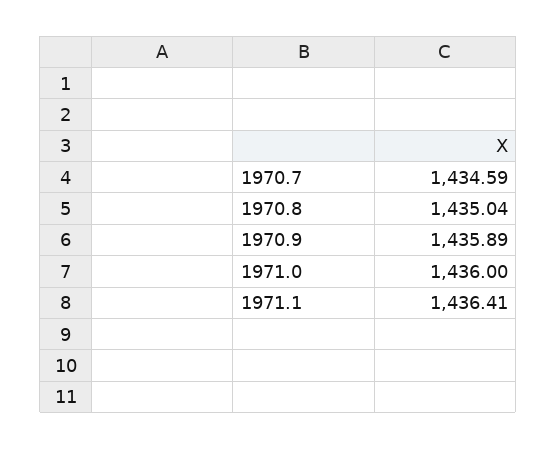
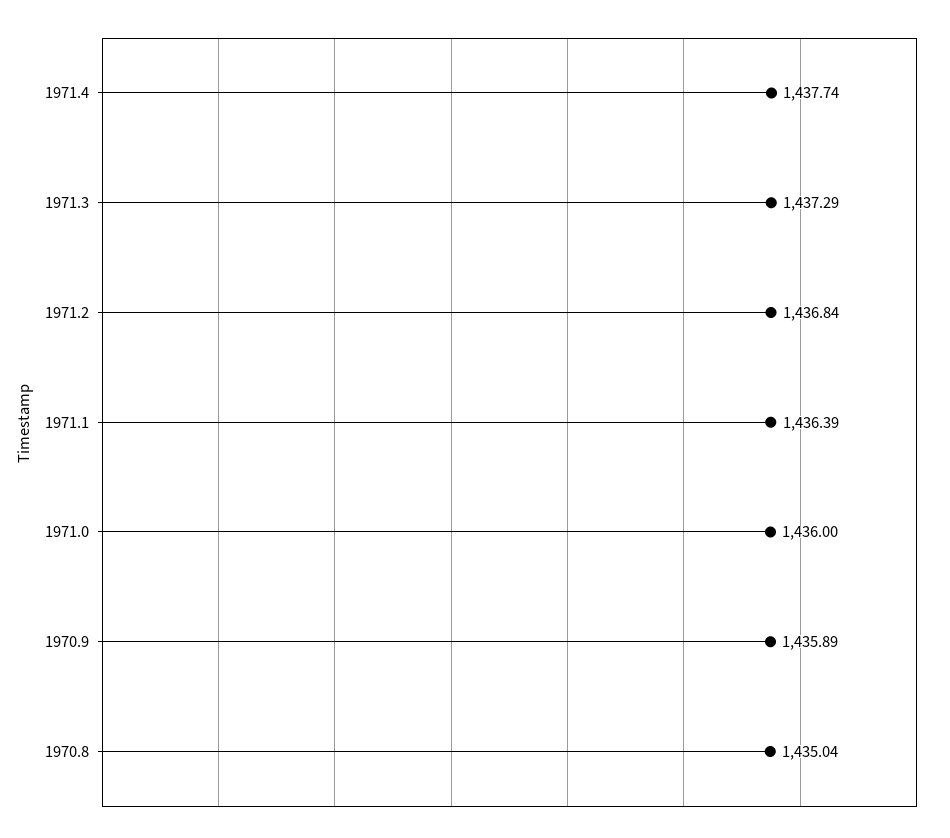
1970.7: 1434.59 -> none
1971.1: 1436.41 -> 1436.39
1971.4: none -> 1437.74
1971.3: none -> 1437.29
1971.2: none -> 1436.84

